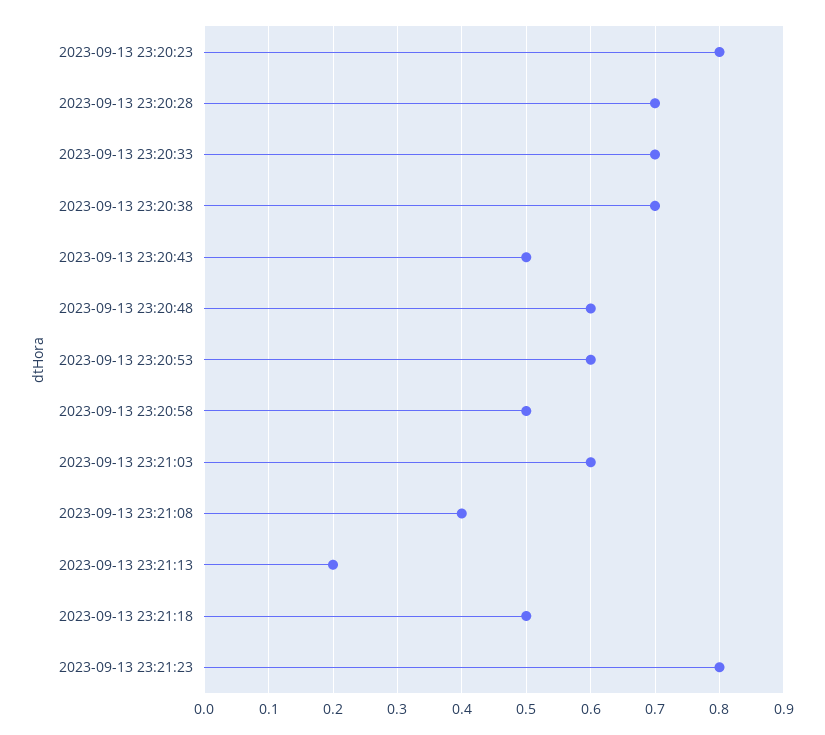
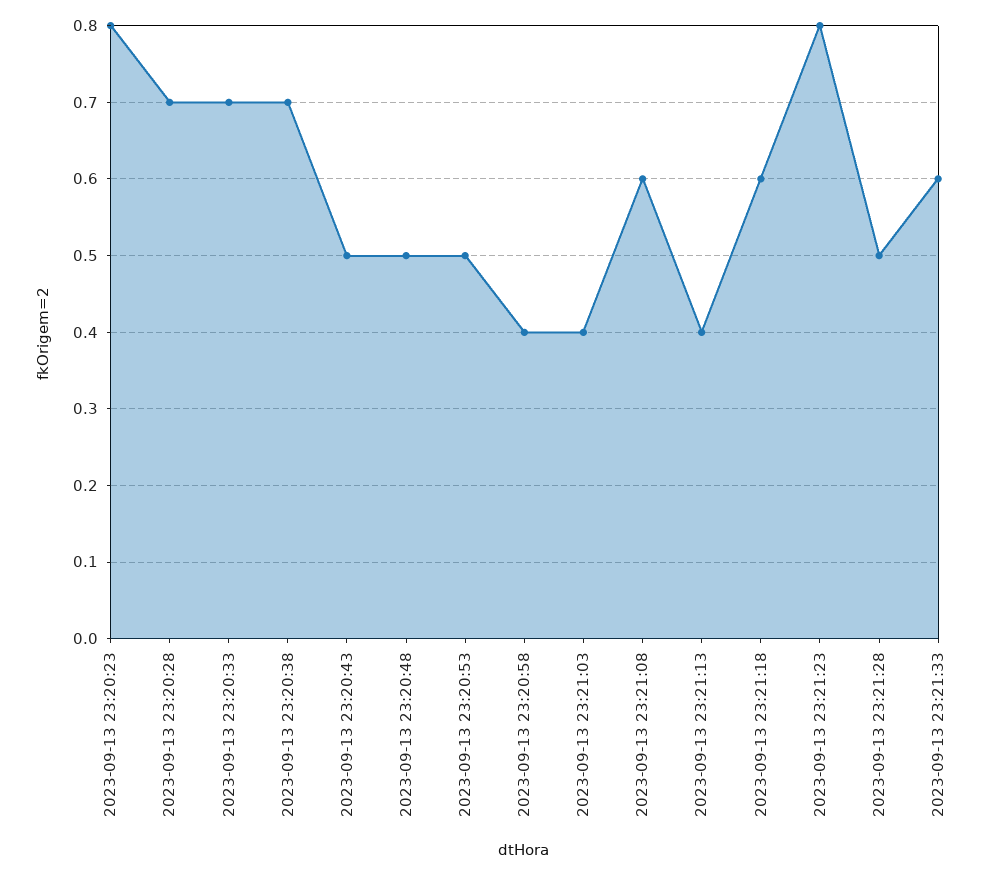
2023-09-13 23:20:48: 0.6 -> 0.5
2023-09-13 23:20:53: 0.6 -> 0.5
2023-09-13 23:20:58: 0.5 -> 0.4
2023-09-13 23:21:03: 0.6 -> 0.4
2023-09-13 23:21:08: 0.4 -> 0.6
2023-09-13 23:21:13: 0.2 -> 0.4
2023-09-13 23:21:18: 0.5 -> 0.6
2023-09-13 23:21:28: none -> 0.5
2023-09-13 23:21:33: none -> 0.6

